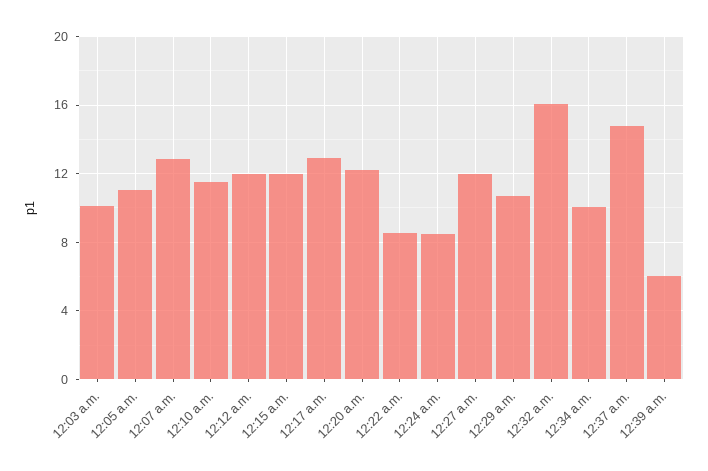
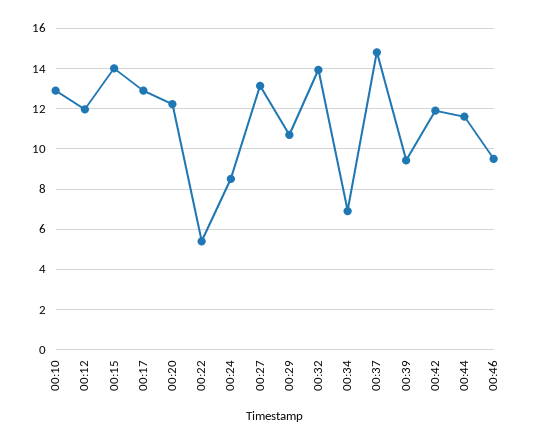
12:03 a.m.: 10 -> none
12:05 a.m.: 11 -> none
12:07 a.m.: 13 -> none
12:10 a.m.: 11.5 -> 13
12:15 a.m.: 12 -> 14
12:22 a.m.: 8.5 -> 5.5
12:27 a.m.: 12 -> 13
12:32 a.m.: 16 -> 14
12:34 a.m.: 10 -> 7
12:39 a.m.: 6 -> 9.5
00:42: none -> 12
00:44: none -> 11.5
00:46: none -> 9.5

